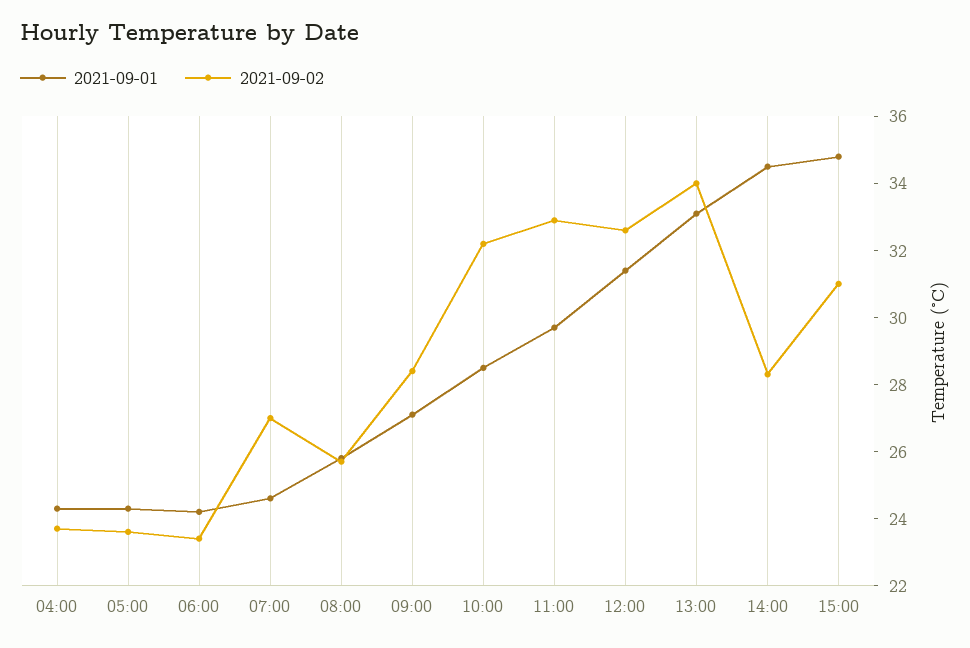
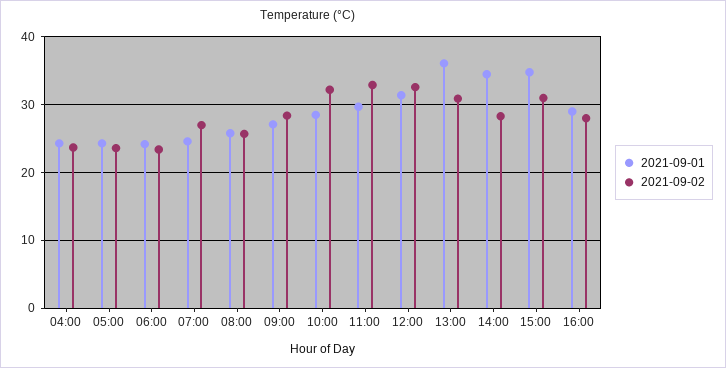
2021-09-01, 13:00: 33 -> 36
2021-09-02, 13:00: 34 -> 31
2021-09-01, 16:00: none -> 29
2021-09-02, 16:00: none -> 28

